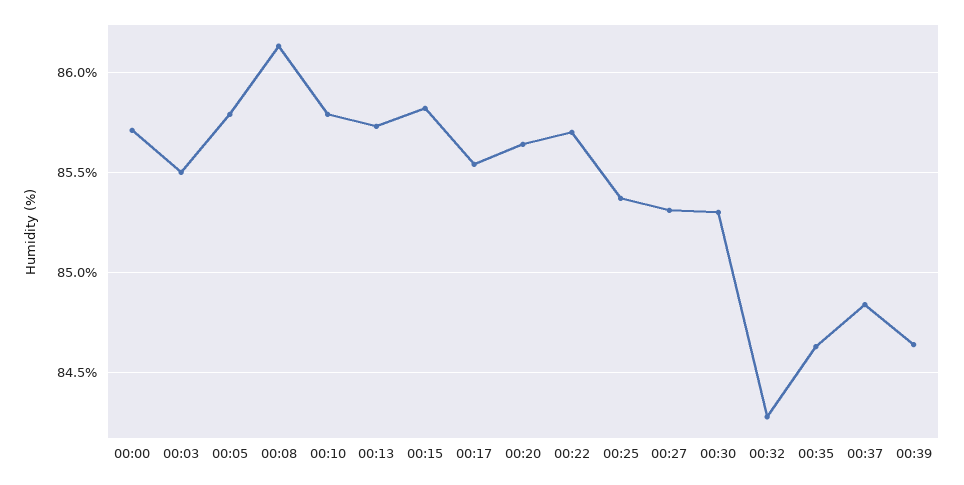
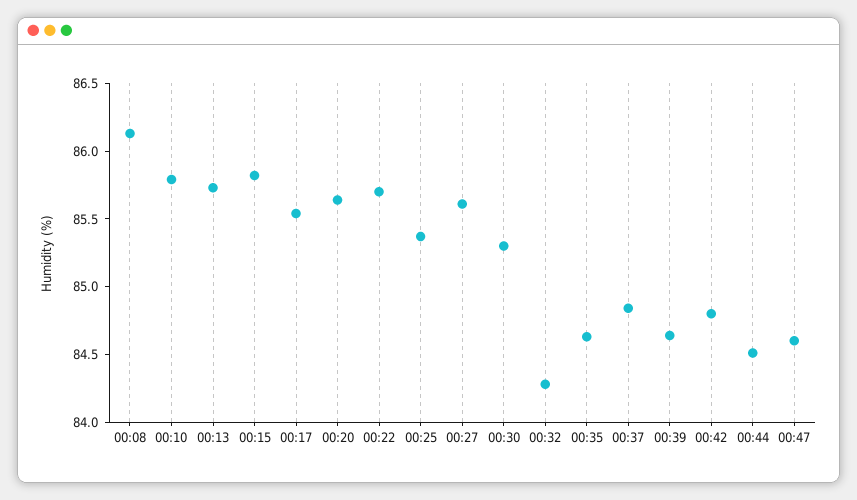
00:00: 85.7 -> none
00:03: 85.5 -> none
00:05: 85.8 -> none
00:27: 85.3 -> 85.6
00:42: none -> 84.8
00:44: none -> 84.5
00:47: none -> 84.6

